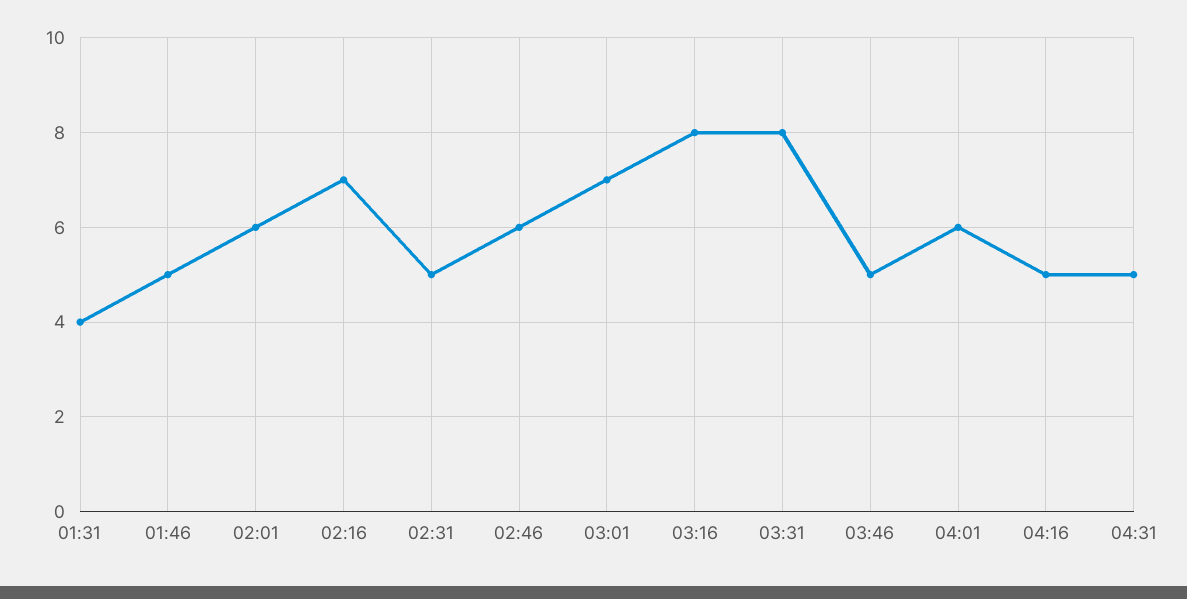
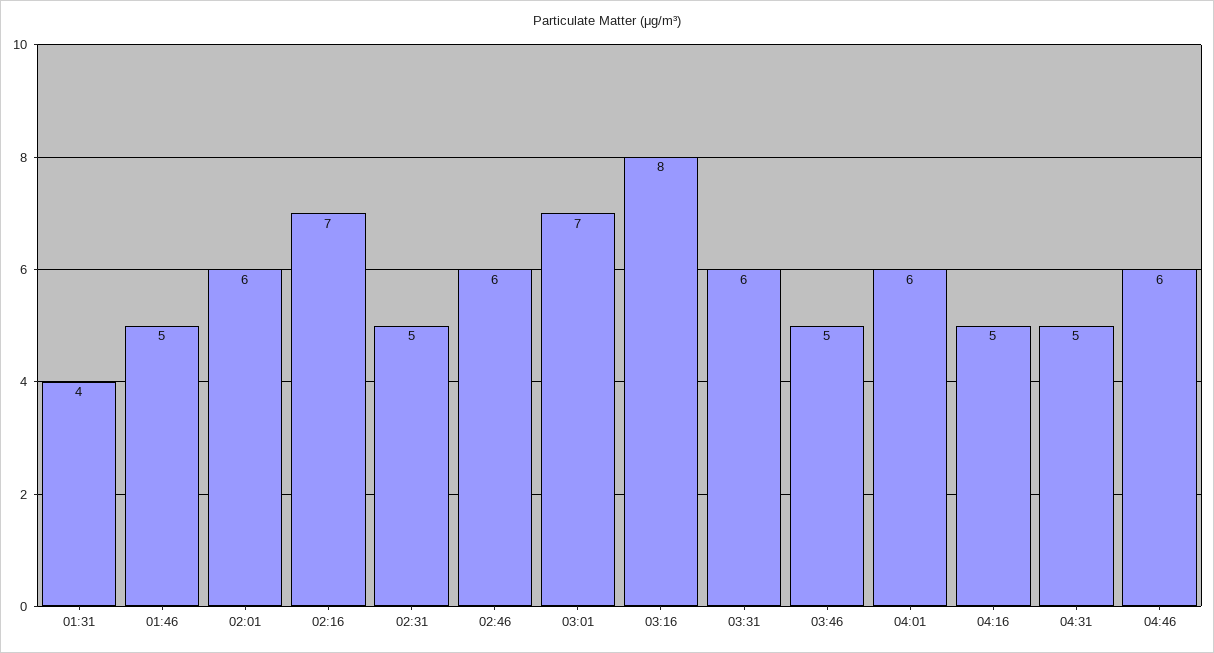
03:31: 8 -> 6
04:46: none -> 6

